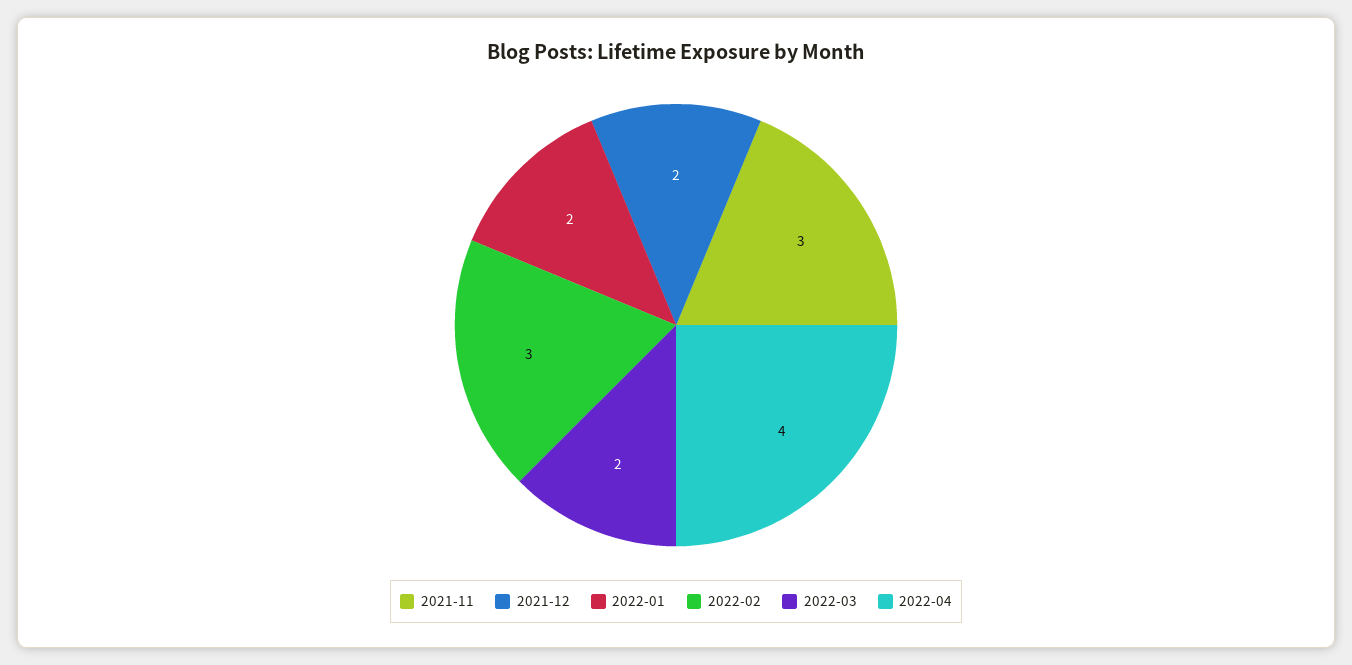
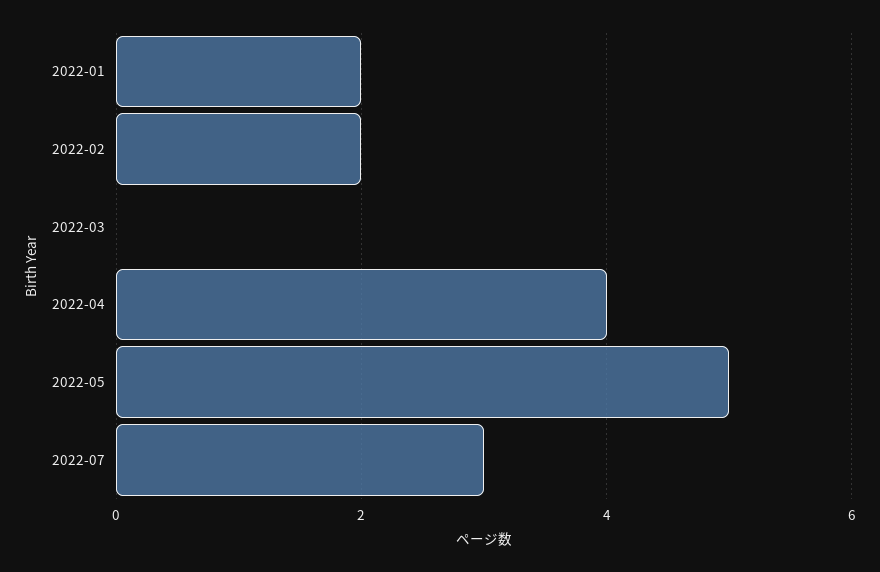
2021-11: 3 -> none
2021-12: 2 -> none
2022-02: 3 -> 2
2022-03: 2 -> 0
2022-05: none -> 5
2022-07: none -> 3

